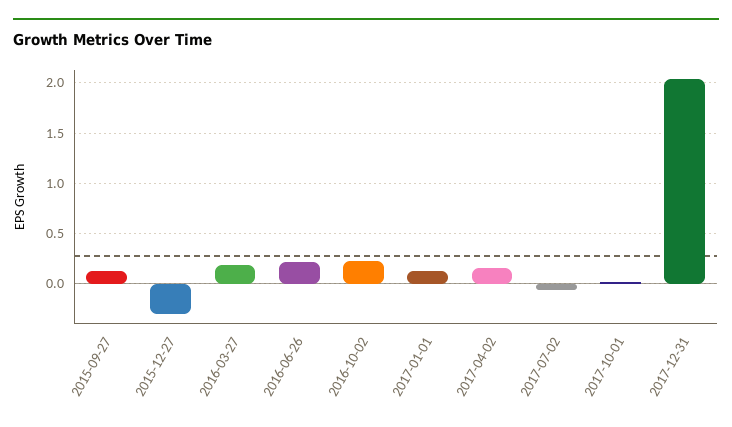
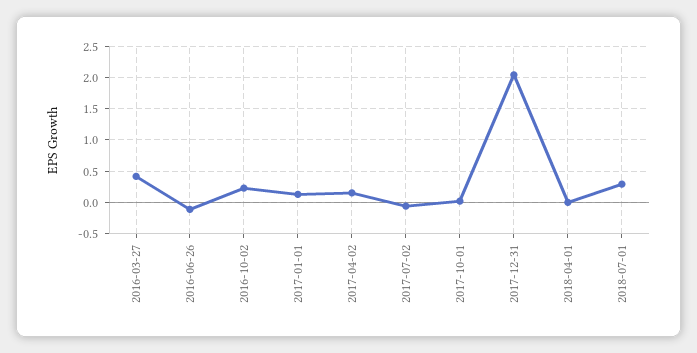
2015-09-27: 0.1 -> none
2015-12-27: -0.3 -> none
2016-03-27: 0.2 -> 0.4
2016-06-26: 0.2 -> -0.1
2018-04-01: none -> 0
2018-07-01: none -> 0.3

